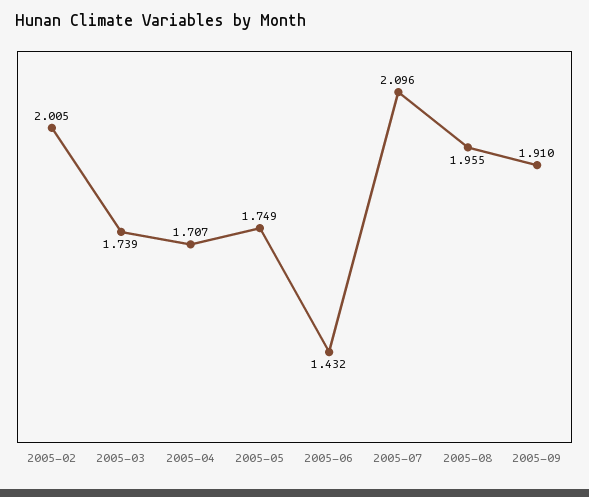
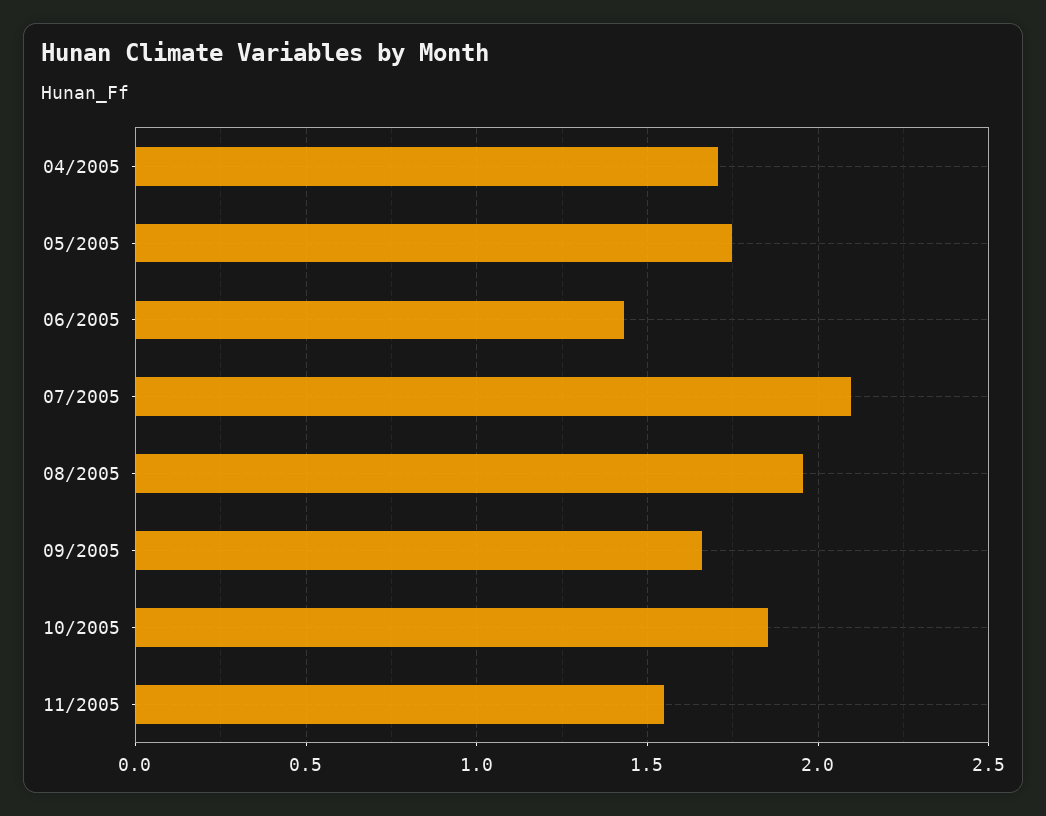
2005-02: 2.005 -> none
2005-03: 1.739 -> none
2005-09: 1.91 -> 1.65
10/2005: none -> 1.85
11/2005: none -> 1.55

